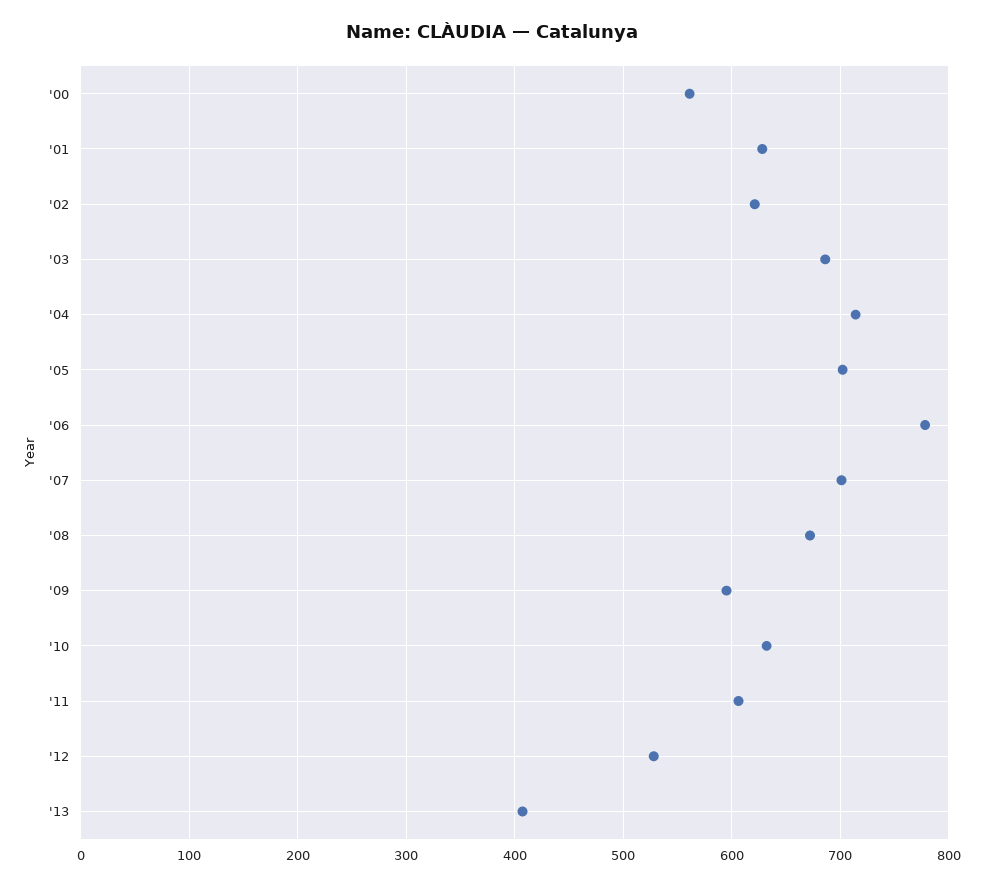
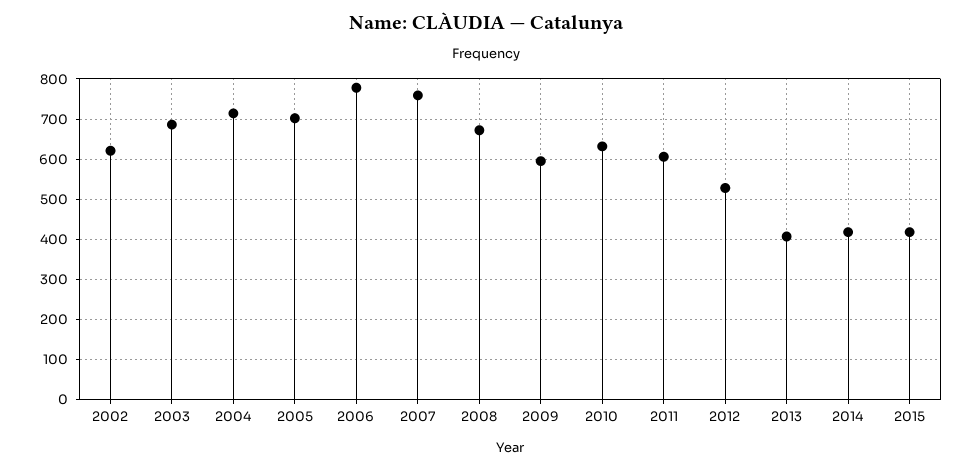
'00: 560 -> none
'01: 630 -> none
'07: 700 -> 760
2014: none -> 420
2015: none -> 420

